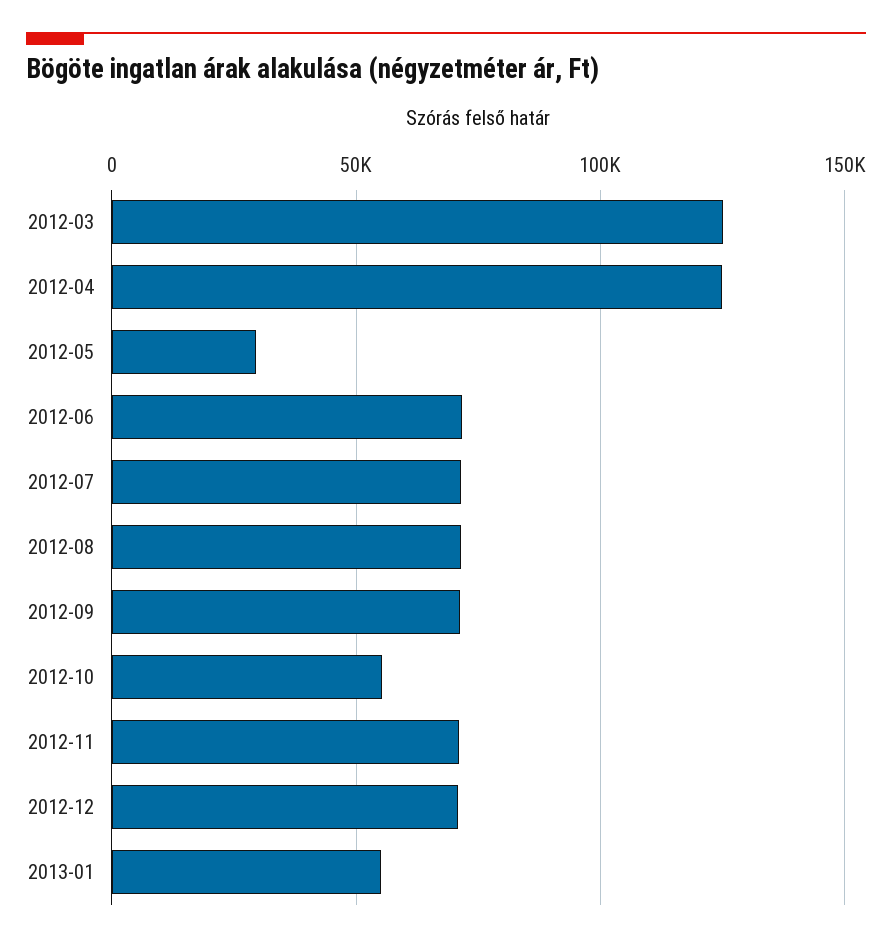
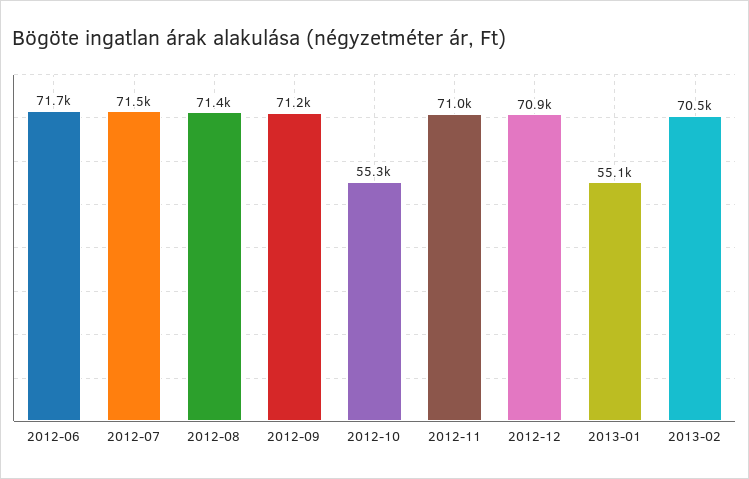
2012-03: 125000 -> none
2012-04: 125000 -> none
2012-05: 30000 -> none
2013-02: none -> 70500

